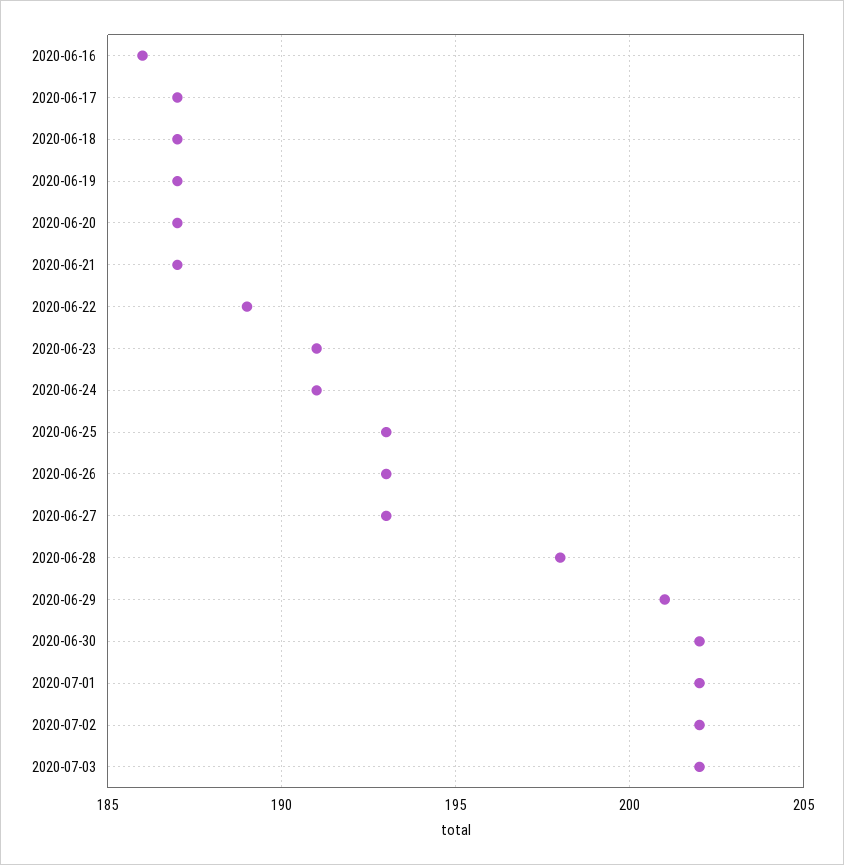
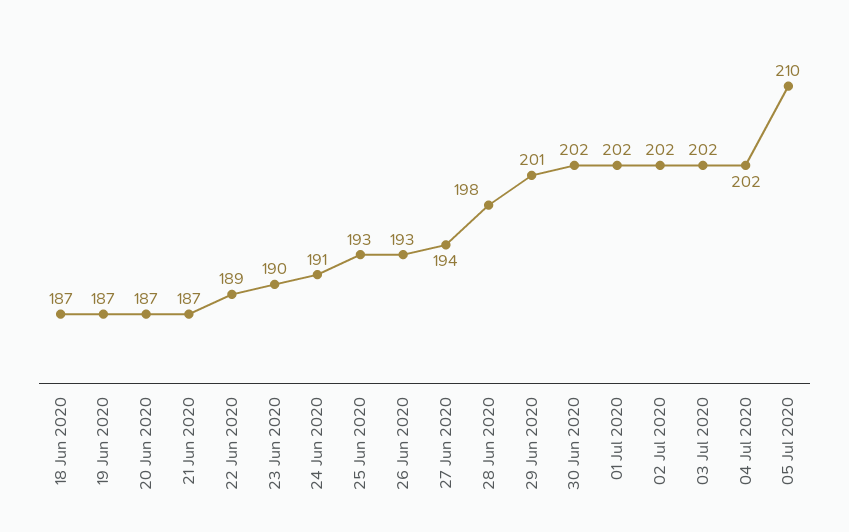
2020-06-16: 186 -> none
2020-06-17: 187 -> none
2020-06-23: 191 -> 190
2020-06-27: 193 -> 194
04 Jul 2020: none -> 202
05 Jul 2020: none -> 210

